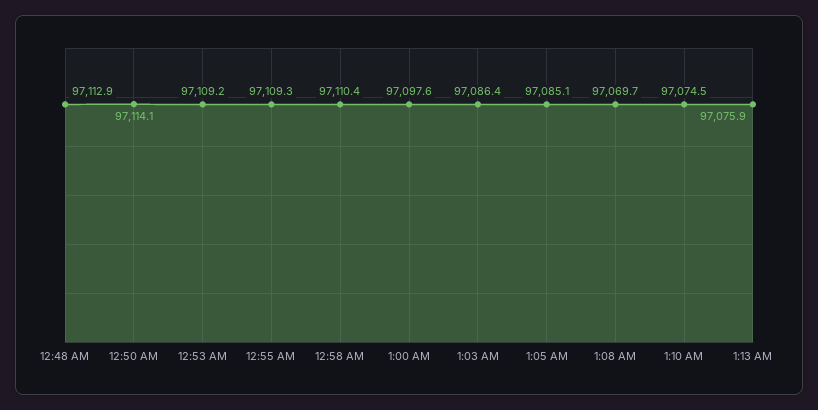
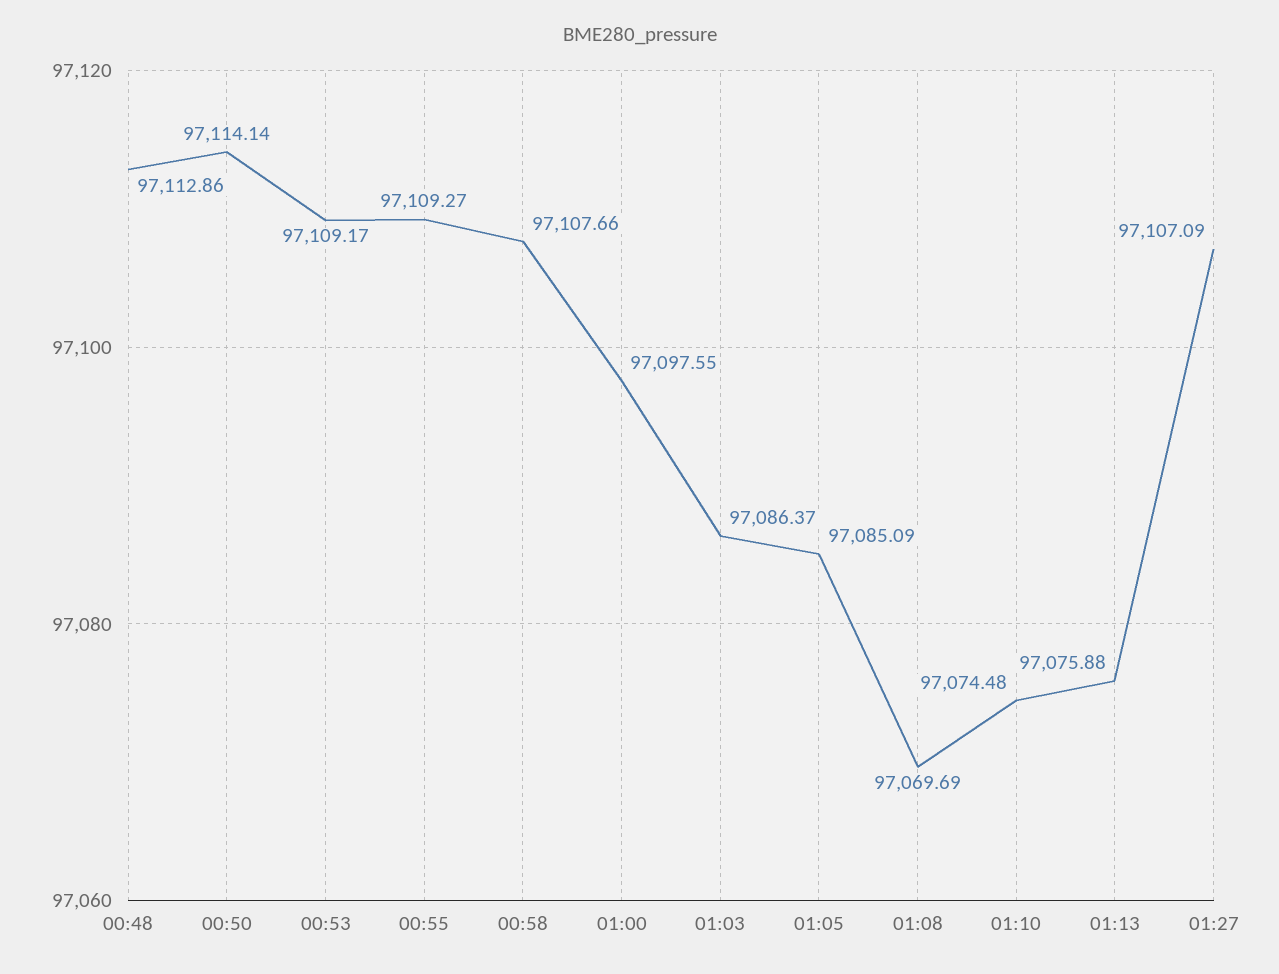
12:58 AM: 97110.4 -> 97107.66
01:27: none -> 97107.09

